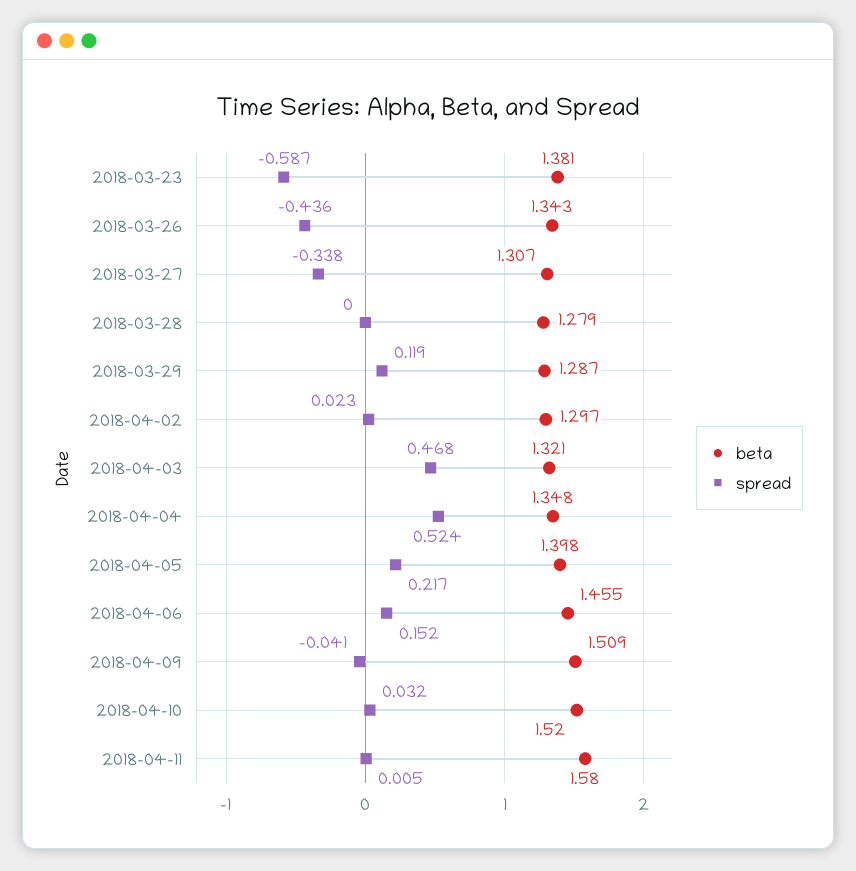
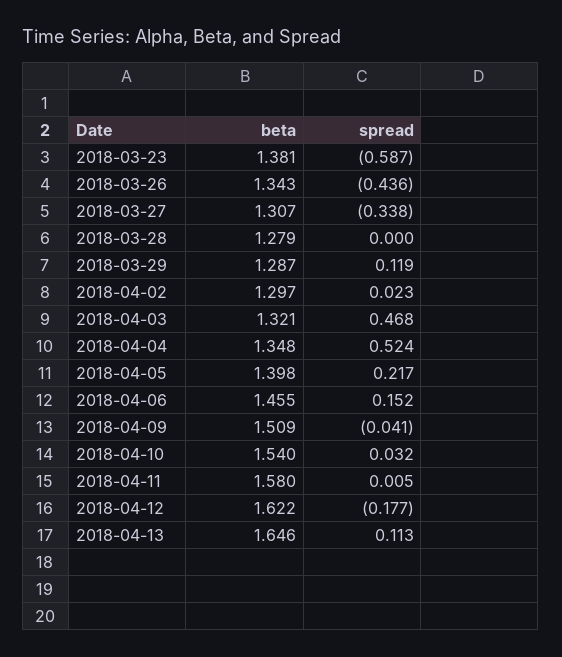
beta, 2018-04-10: 1.52 -> 1.54
beta, 2018-04-12: none -> 1.622
spread, 2018-04-12: none -> -0.177
beta, 2018-04-13: none -> 1.646
spread, 2018-04-13: none -> 0.113

